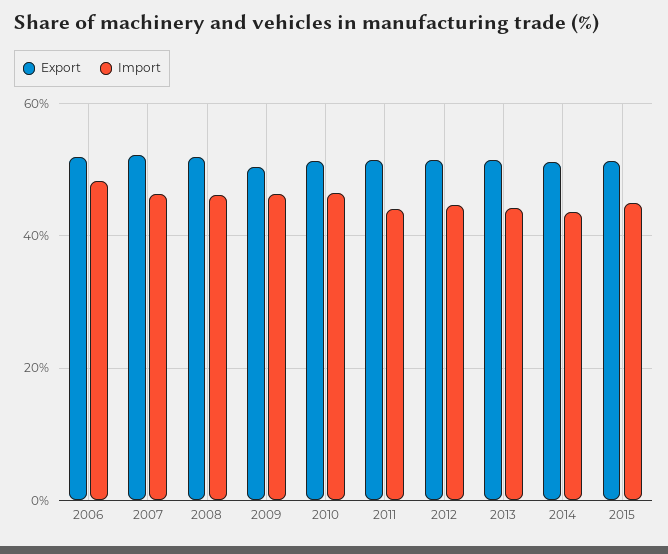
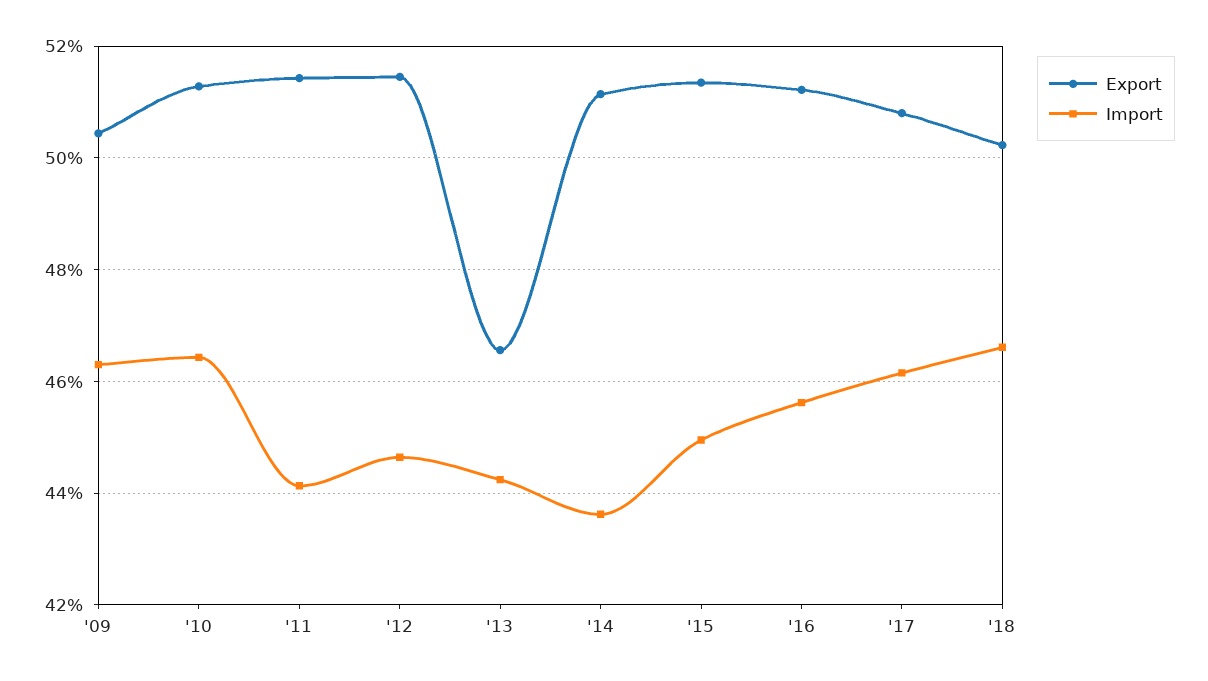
Export, 2006: 52 -> none
Import, 2006: 48 -> none
Export, 2007: 52 -> none
Import, 2007: 46 -> none
Export, 2008: 52 -> none
Import, 2008: 46 -> none
Export, 2013: 52 -> 46.6
Export, '16: none -> 51.2
Import, '16: none -> 45.6
Export, '17: none -> 50.8
Import, '17: none -> 46.2
Export, '18: none -> 50.2
Import, '18: none -> 46.6

